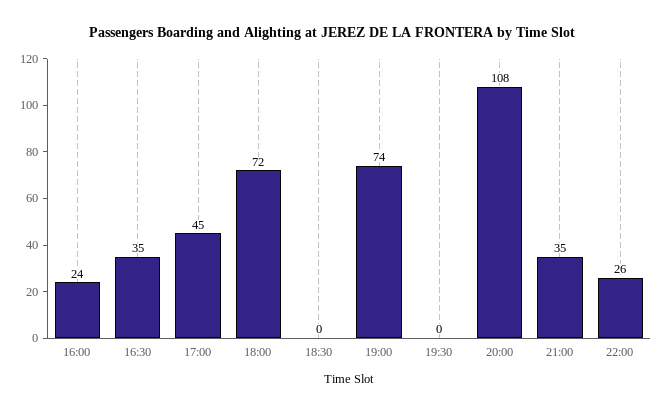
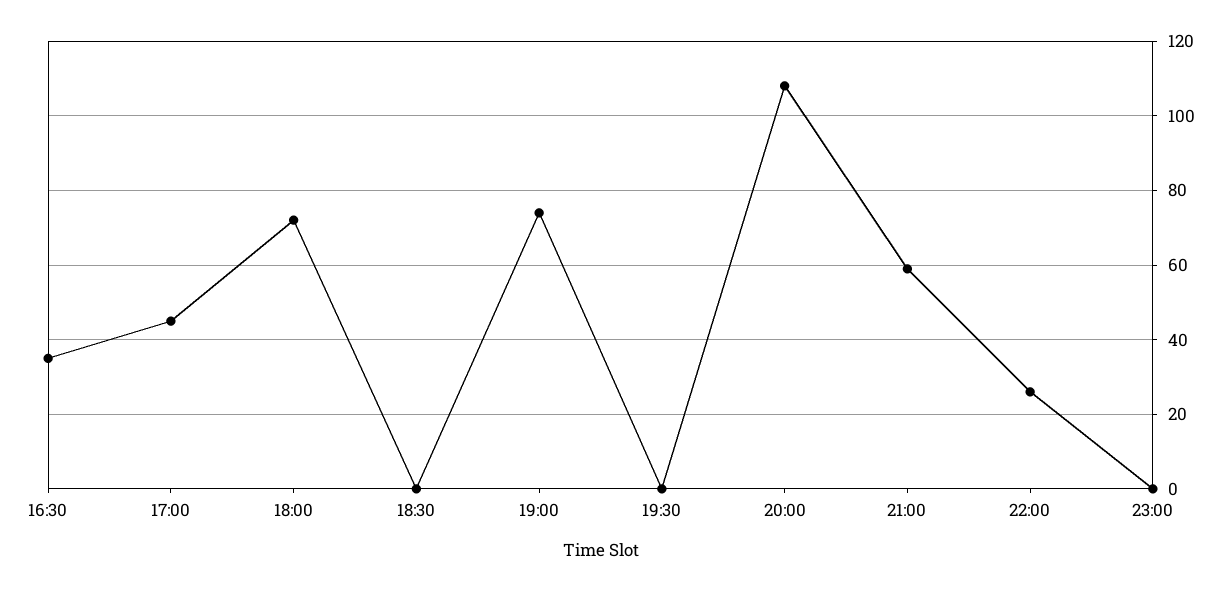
16:00: 24 -> none
21:00: 35 -> 60
23:00: none -> 0

